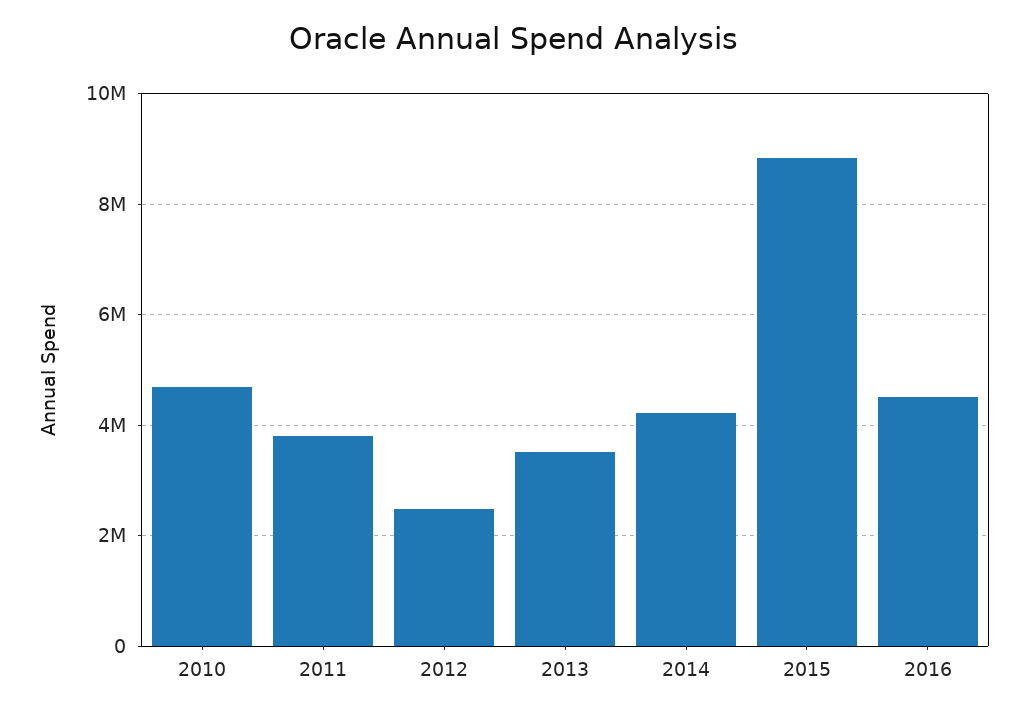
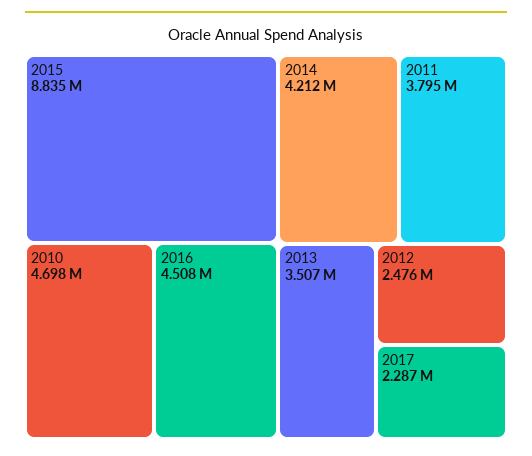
2017: none -> 2287000

